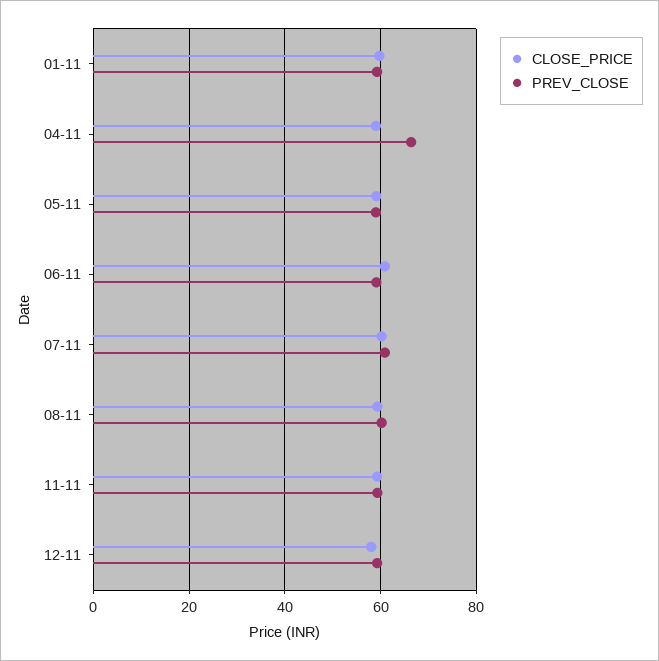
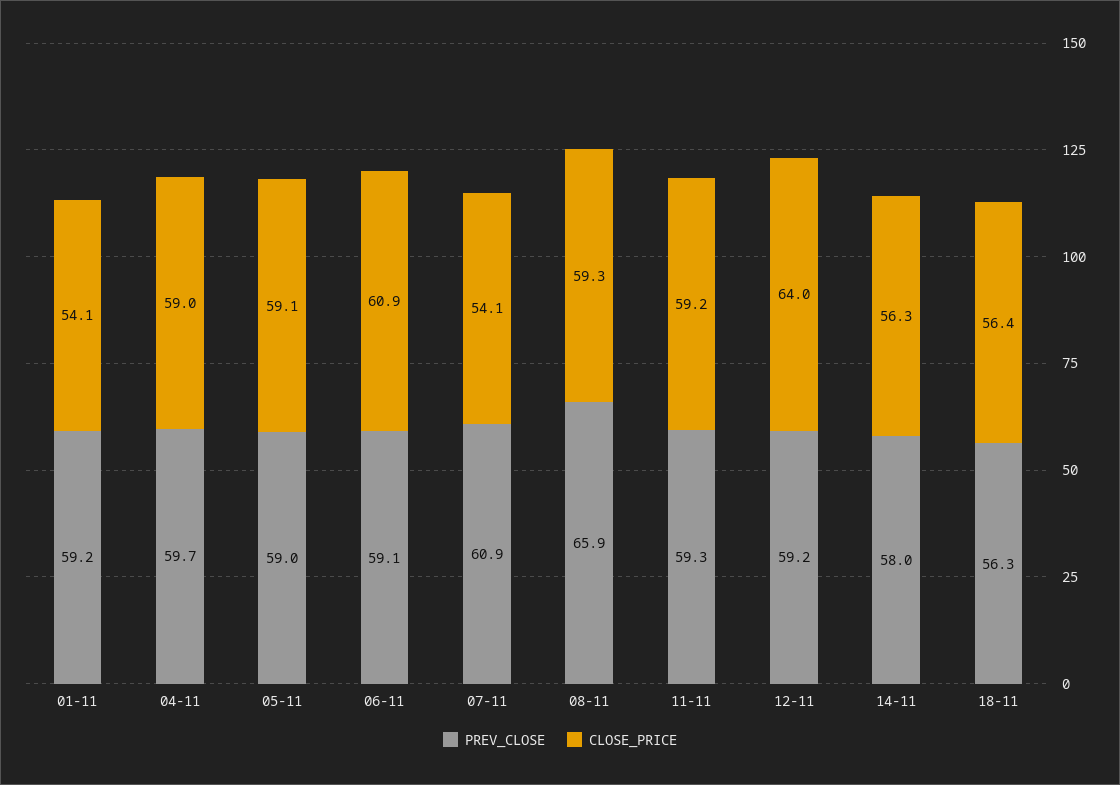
CLOSE_PRICE, 01-11: 60 -> 54.1
PREV_CLOSE, 04-11: 66 -> 59.7
CLOSE_PRICE, 07-11: 60 -> 54.1
PREV_CLOSE, 08-11: 60 -> 65.9
CLOSE_PRICE, 12-11: 58 -> 64
PREV_CLOSE, 14-11: none -> 58
CLOSE_PRICE, 14-11: none -> 56.3
PREV_CLOSE, 18-11: none -> 56.3
CLOSE_PRICE, 18-11: none -> 56.4

